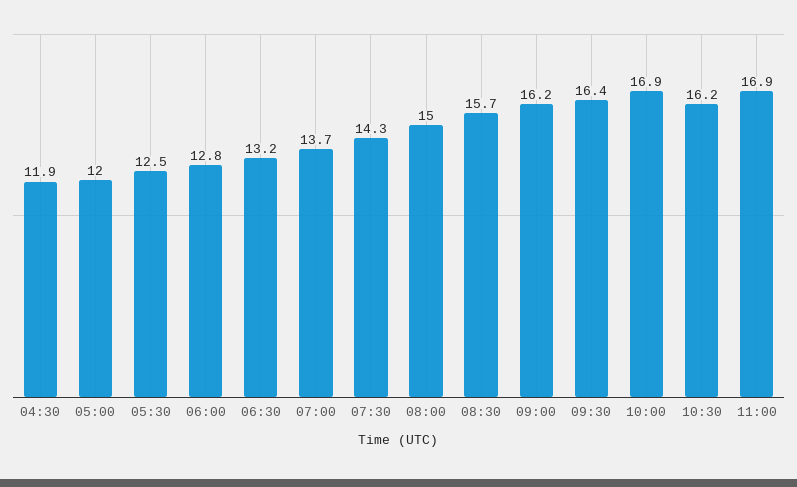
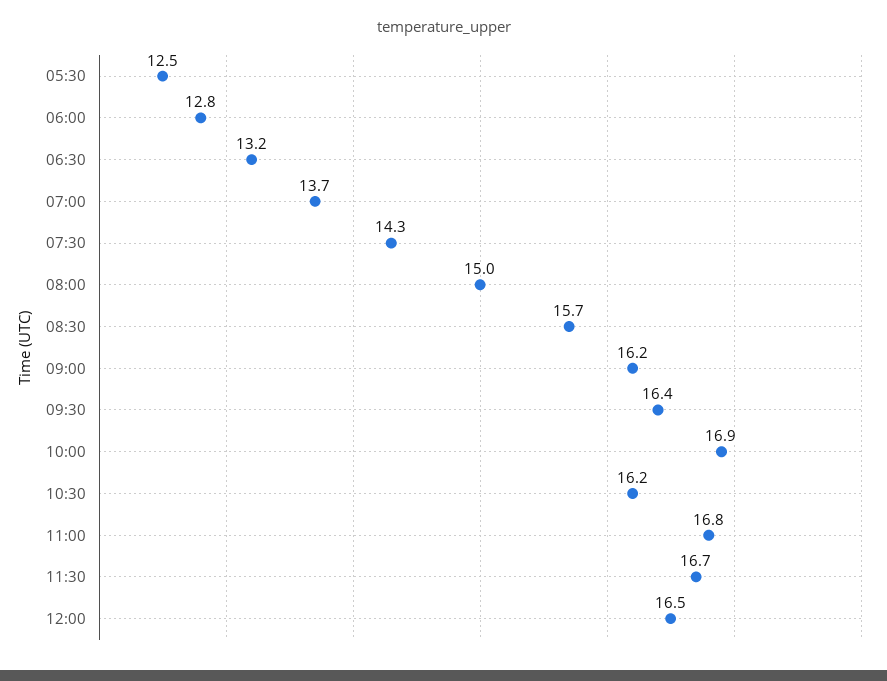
04:30: 11.9 -> none
05:00: 12 -> none
11:00: 16.9 -> 16.8
11:30: none -> 16.7
12:00: none -> 16.5

